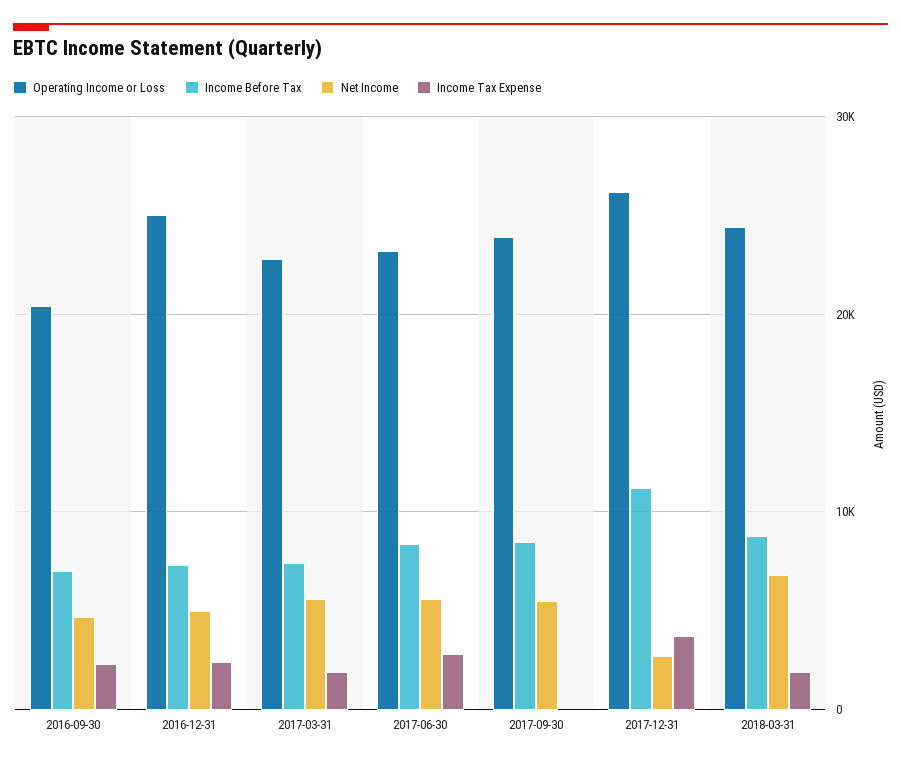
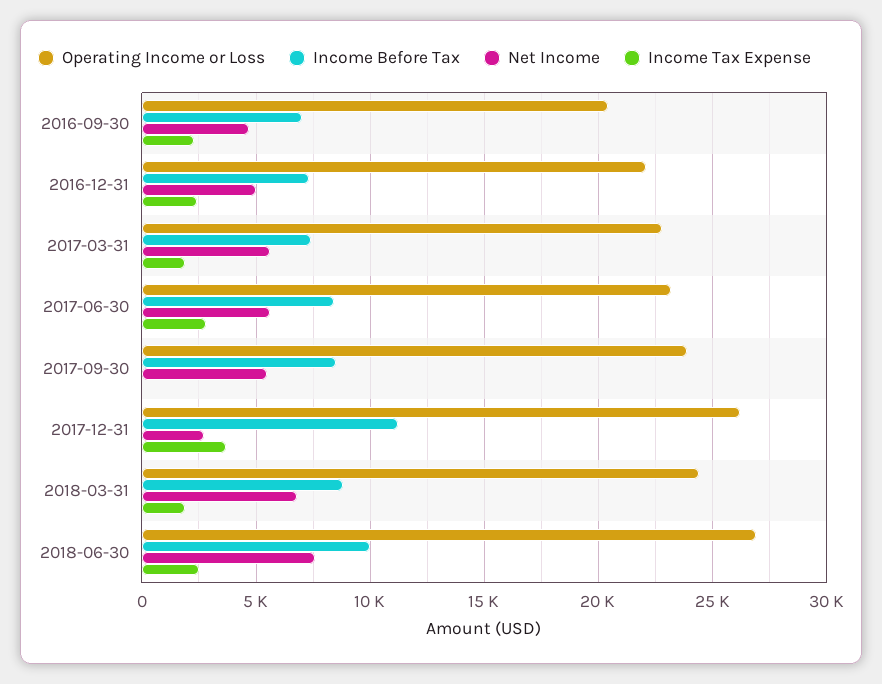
Operating Income or Loss, 2016-12-31: 25000 -> 22000
Operating Income or Loss, 2018-06-30: none -> 27000
Income Before Tax, 2018-06-30: none -> 10000
Net Income, 2018-06-30: none -> 7500
Income Tax Expense, 2018-06-30: none -> 2500

